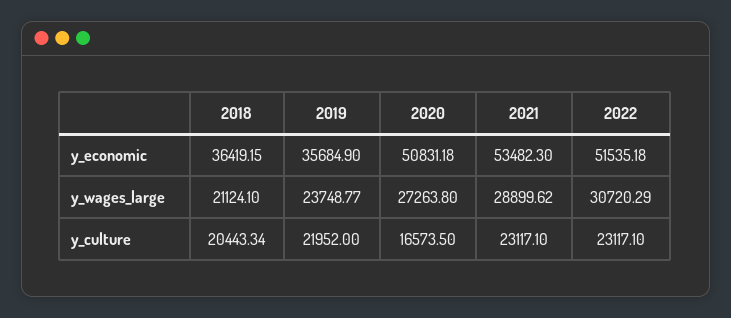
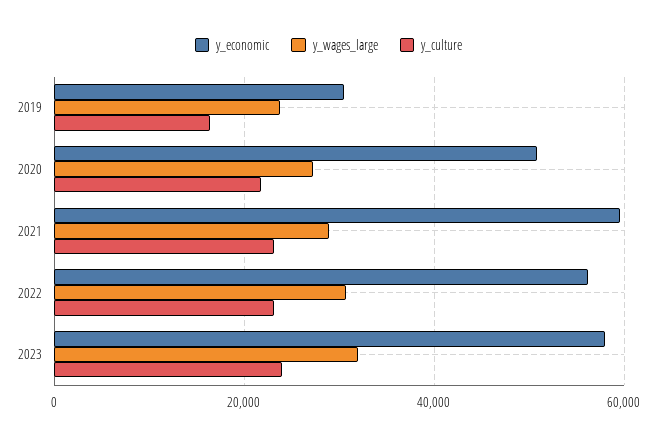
y_economic, 2018: 36419.15 -> none
y_economic, 2019: 35684.9 -> 30000
y_economic, 2021: 53482.3 -> 60000
y_economic, 2022: 51535.18 -> 56000
y_wages_large, 2018: 21124.1 -> none
y_culture, 2018: 20443.34 -> none
y_culture, 2019: 21952 -> 16000
y_culture, 2020: 16573.5 -> 22000
y_economic, 2023: none -> 58000
y_wages_large, 2023: none -> 32000
y_culture, 2023: none -> 24000

